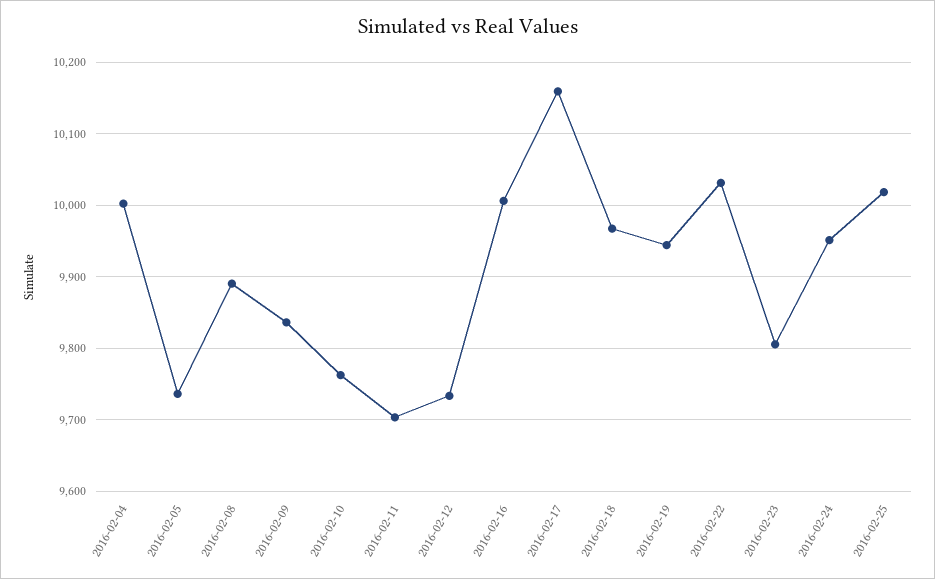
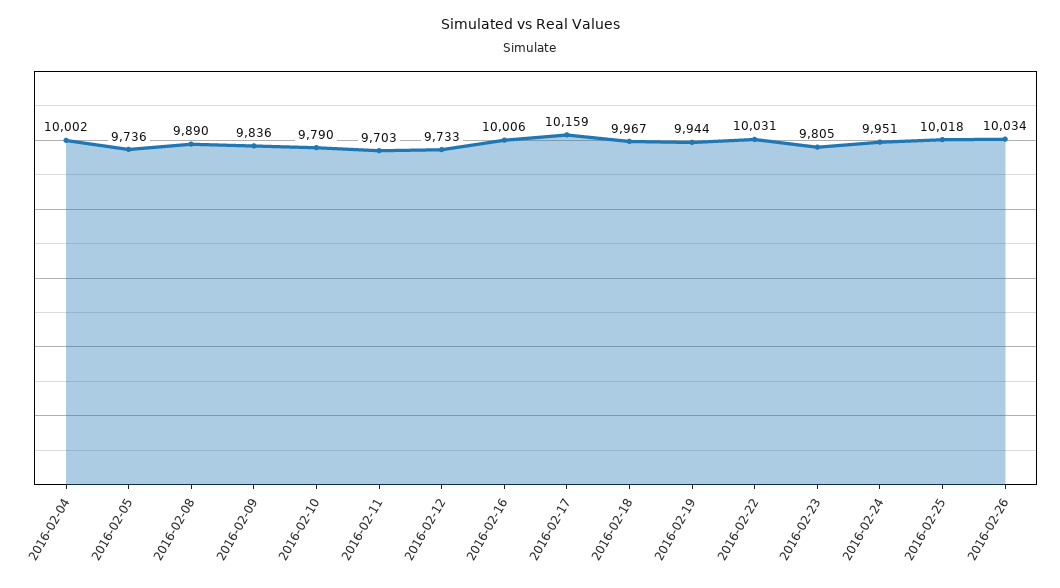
2016-02-10: 9760 -> 9790
2016-02-26: none -> 10034

